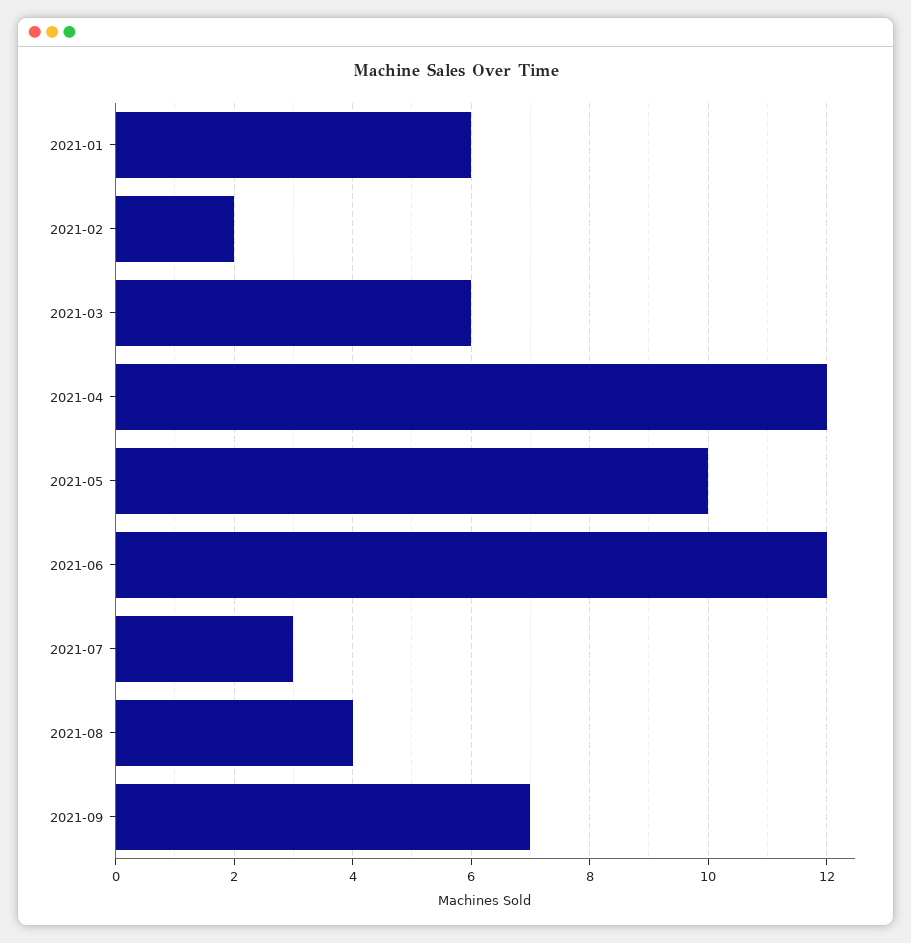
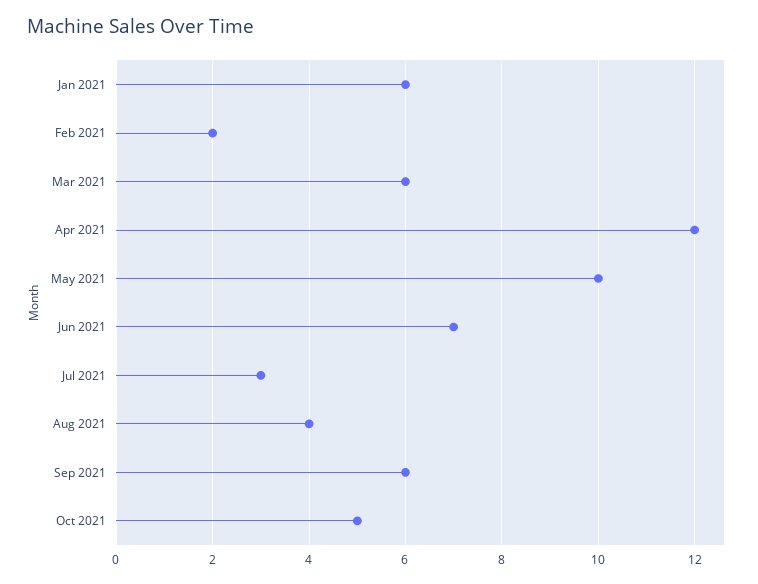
2021-06: 12 -> 7
2021-09: 7 -> 6
Oct 2021: none -> 5

